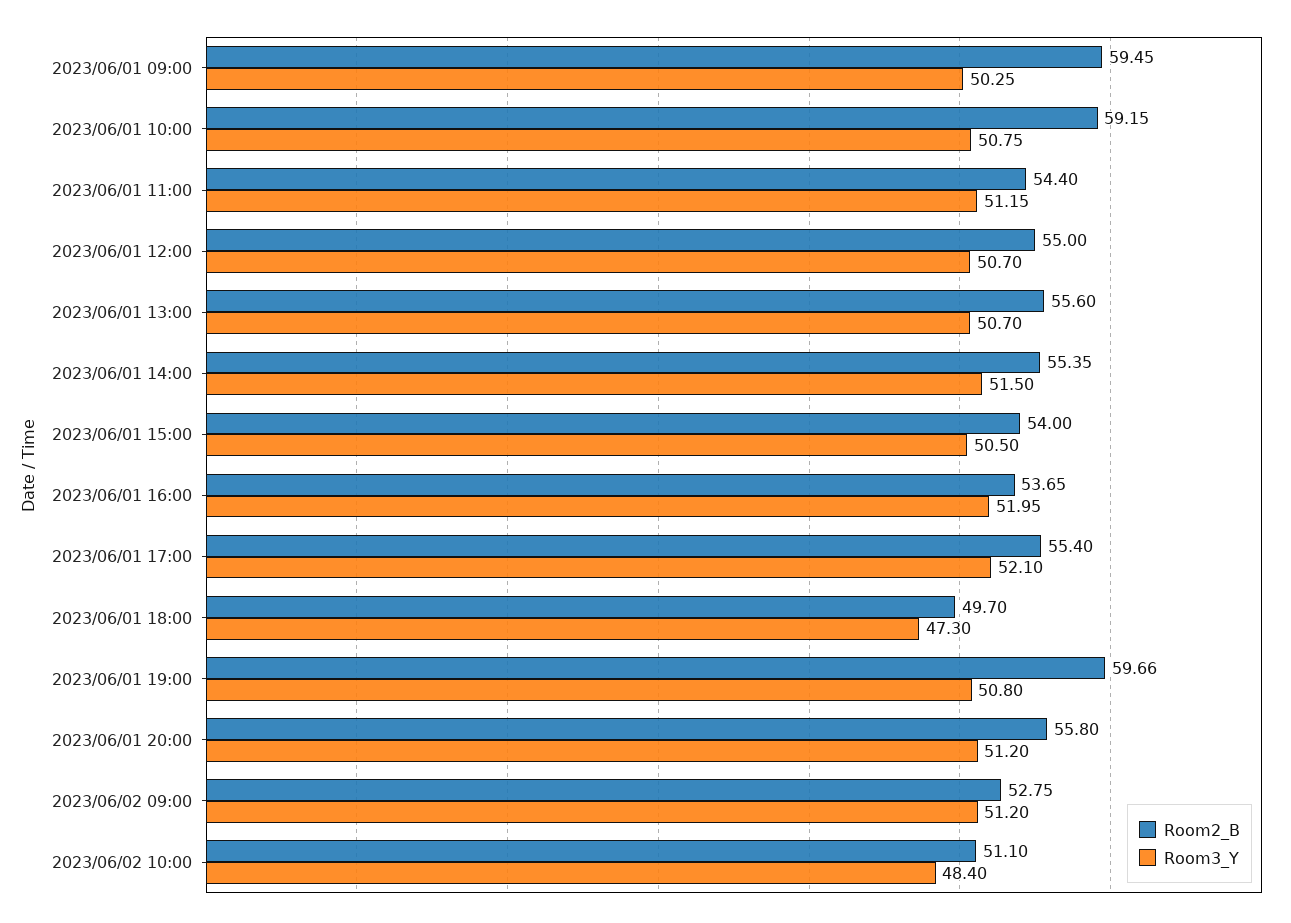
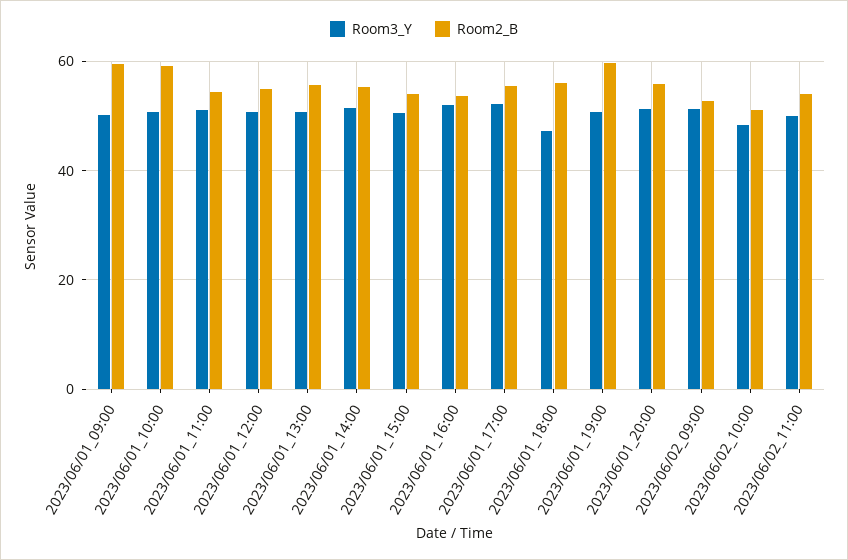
Room2_B, 2023/06/01 18:00: 49.7 -> 56
Room3_Y, 2023/06/02_11:00: none -> 50
Room2_B, 2023/06/02_11:00: none -> 54

